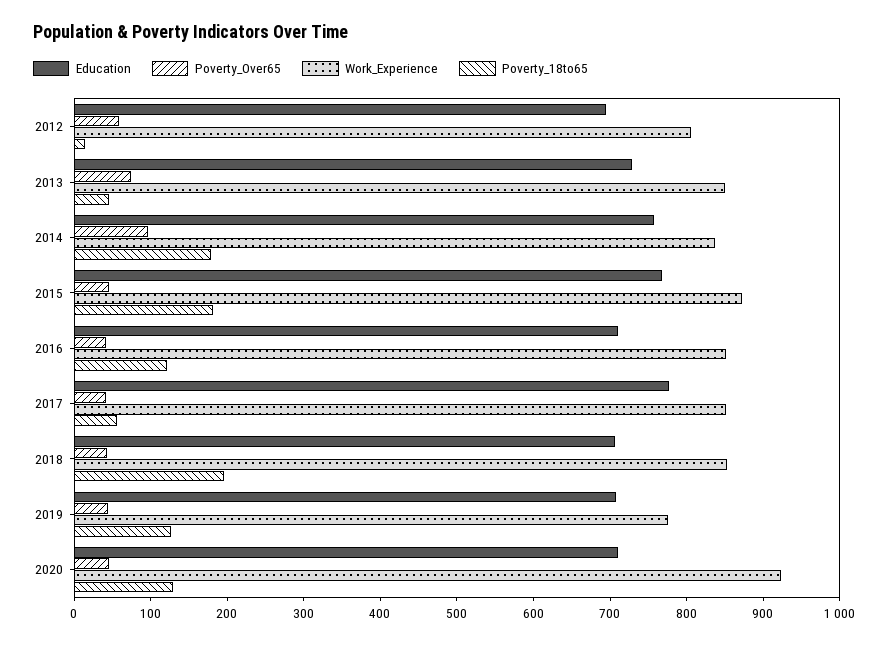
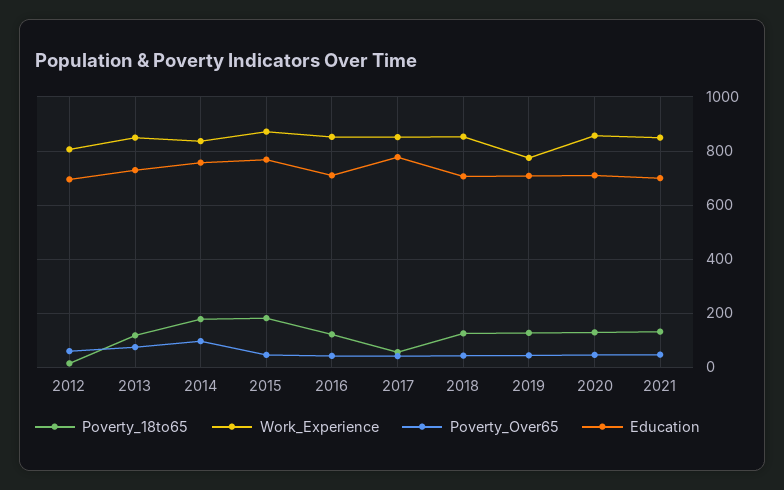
Poverty_18to65, 2013: 40 -> 125
Poverty_18to65, 2018: 200 -> 125
Work_Experience, 2020: 920 -> 850
Poverty_18to65, 2021: none -> 125
Work_Experience, 2021: none -> 850
Poverty_Over65, 2021: none -> 50
Education, 2021: none -> 700

